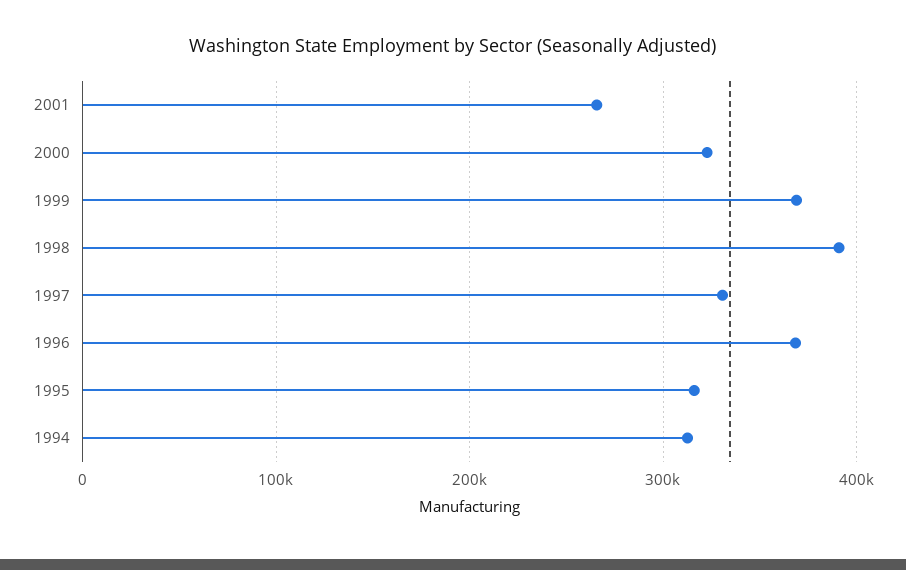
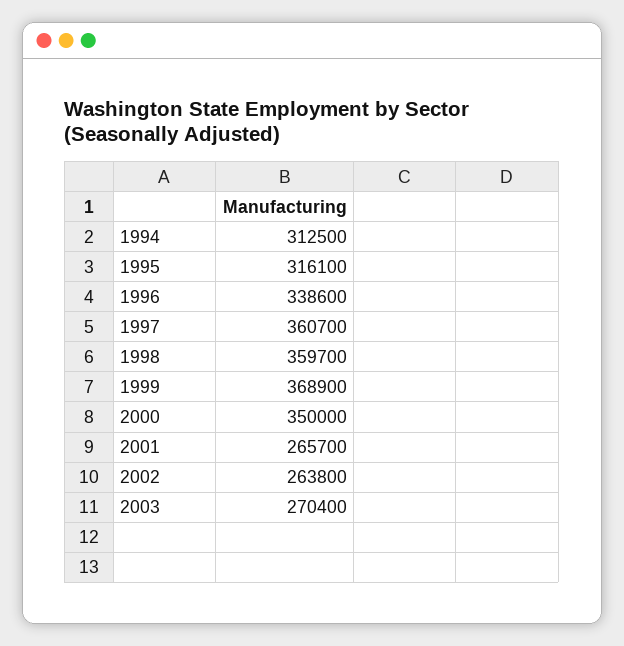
2000: 320000 -> 350000
1998: 390000 -> 359700
1997: 330000 -> 360700
1996: 370000 -> 338600
2002: none -> 263800
2003: none -> 270400

